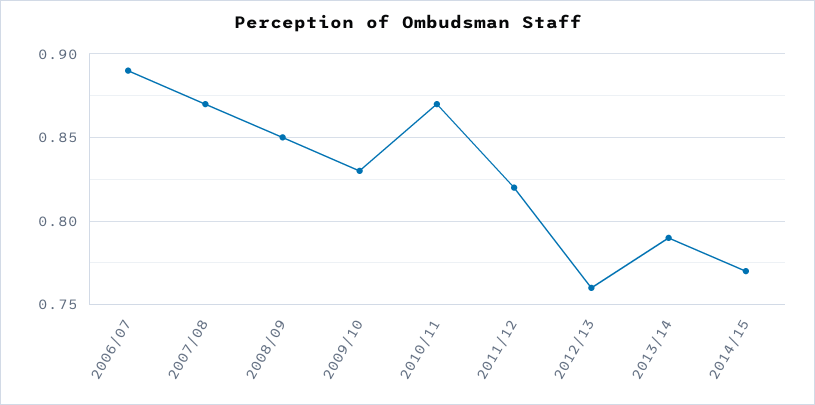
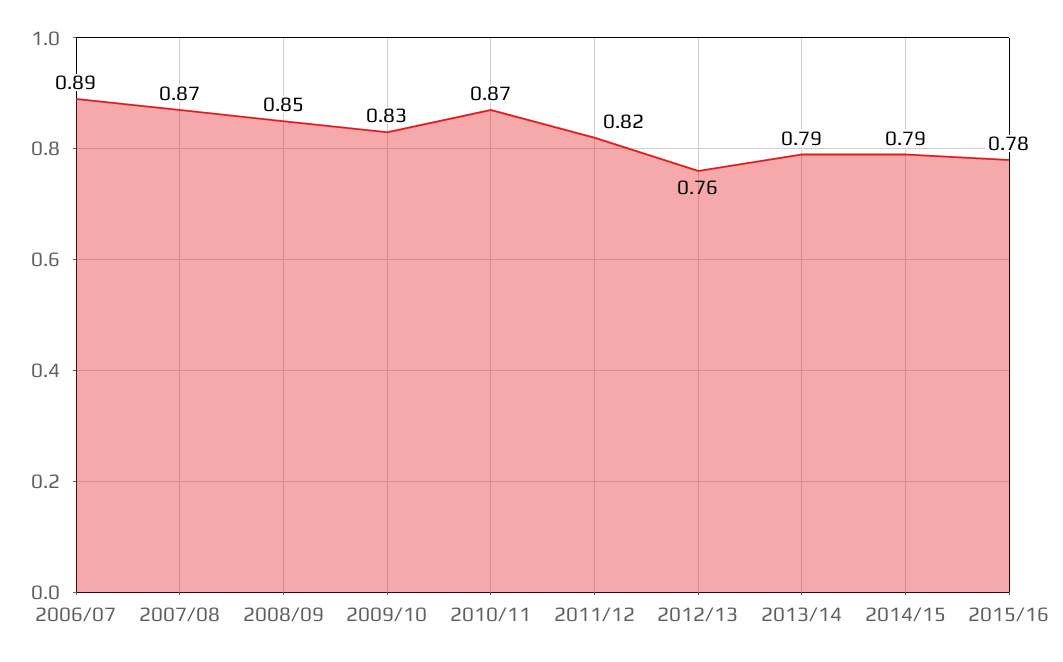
2014/15: 0.77 -> 0.79
2015/16: none -> 0.78

